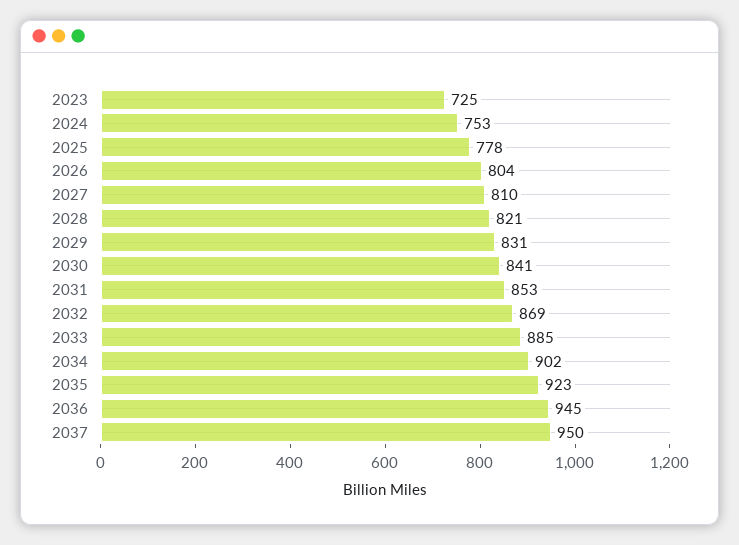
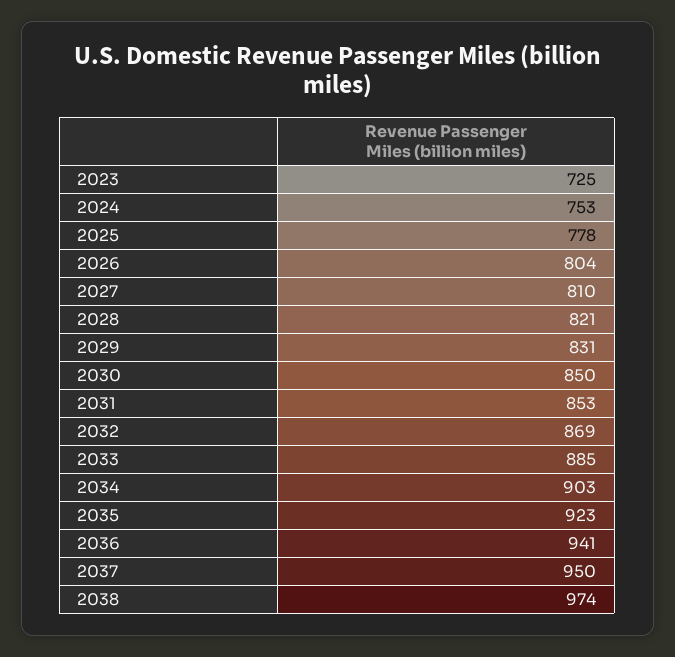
2030: 841 -> 850
2034: 902 -> 903
2036: 945 -> 941
2038: none -> 974

